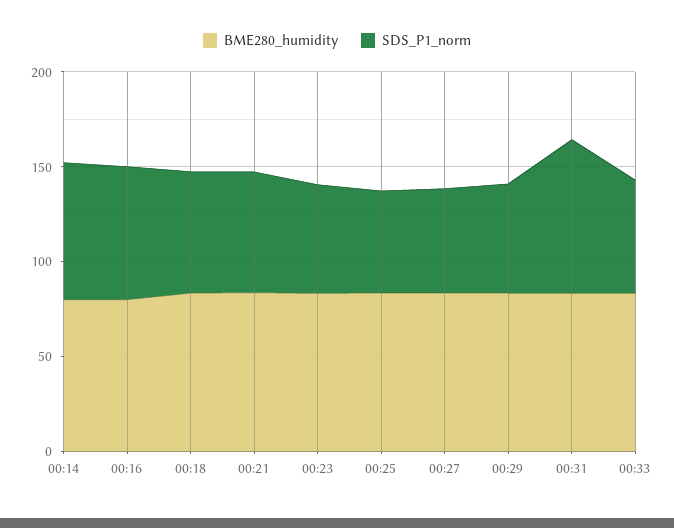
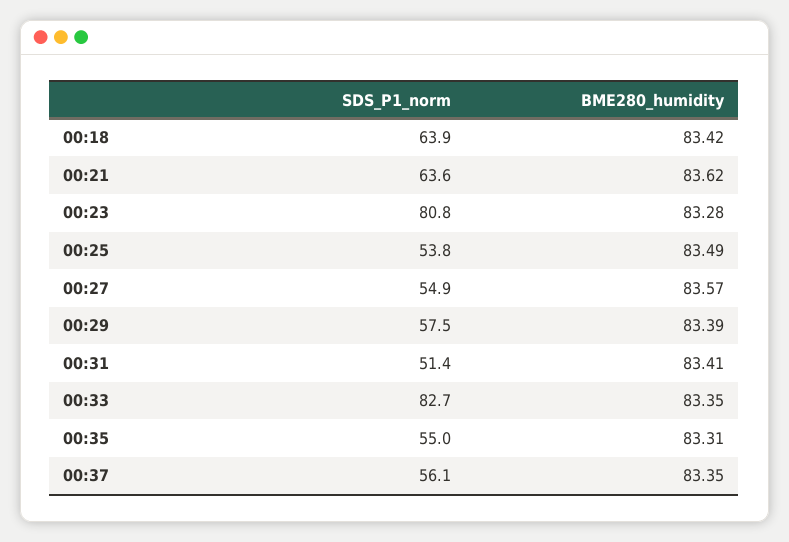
BME280_humidity, 00:14: 80 -> none
SDS_P1_norm, 00:14: 70 -> none
BME280_humidity, 00:16: 80 -> none
SDS_P1_norm, 00:16: 70 -> none
SDS_P1_norm, 00:23: 60 -> 80.8
SDS_P1_norm, 00:31: 80 -> 51.4
SDS_P1_norm, 00:33: 60 -> 82.7
SDS_P1_norm, 00:35: none -> 55
BME280_humidity, 00:35: none -> 83.31
SDS_P1_norm, 00:37: none -> 56.1
BME280_humidity, 00:37: none -> 83.35

